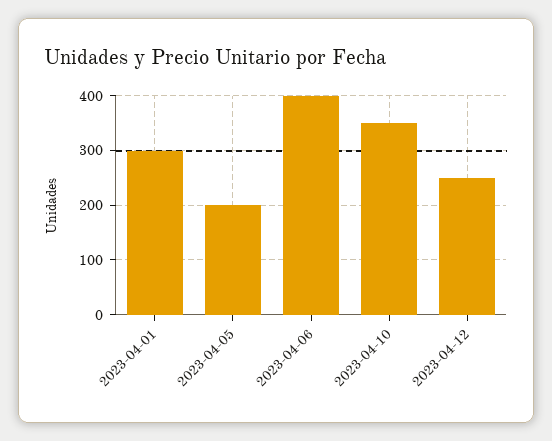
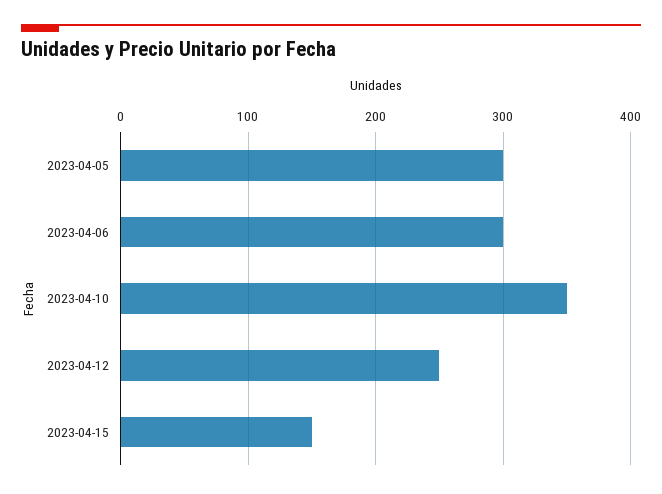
2023-04-01: 300 -> none
2023-04-05: 200 -> 300
2023-04-06: 400 -> 300
2023-04-15: none -> 150

